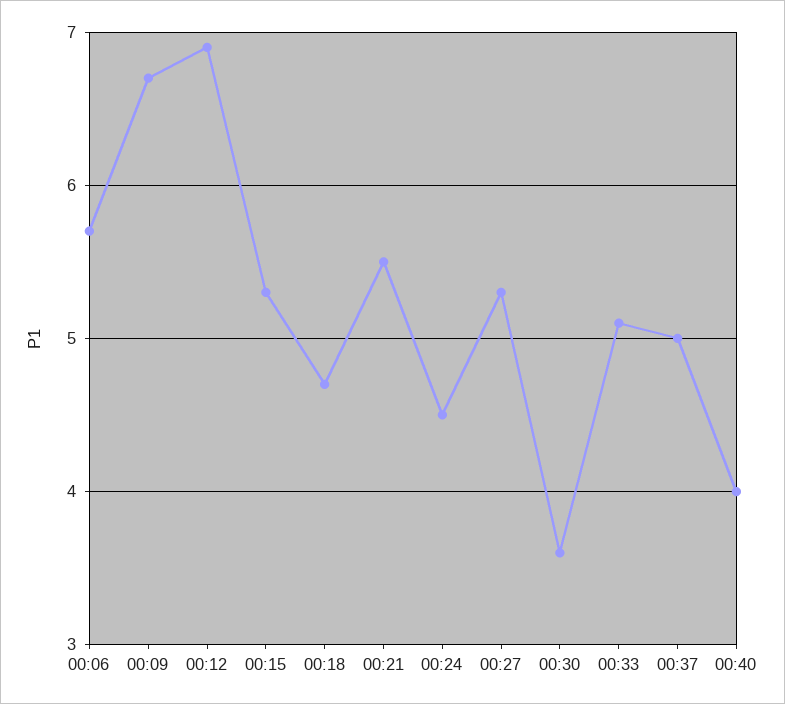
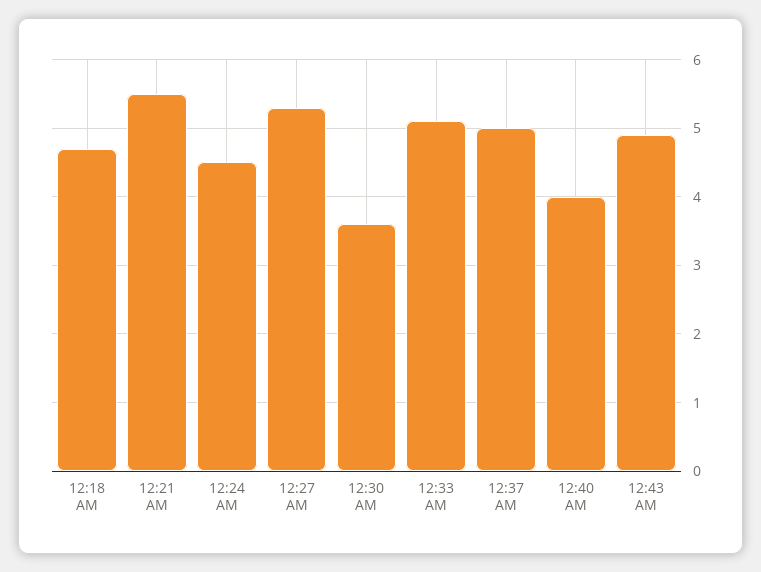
00:06: 5.7 -> none
00:09: 6.7 -> none
00:12: 6.9 -> none
00:15: 5.3 -> none
12:43 AM: none -> 4.9

